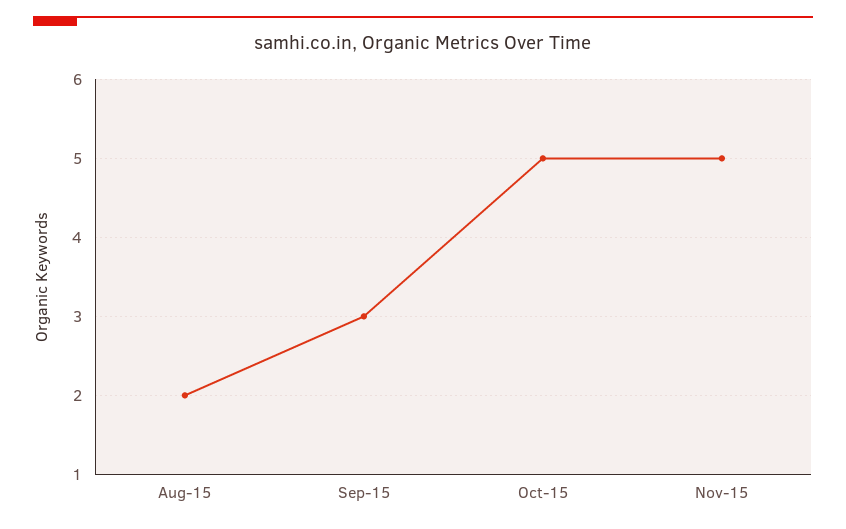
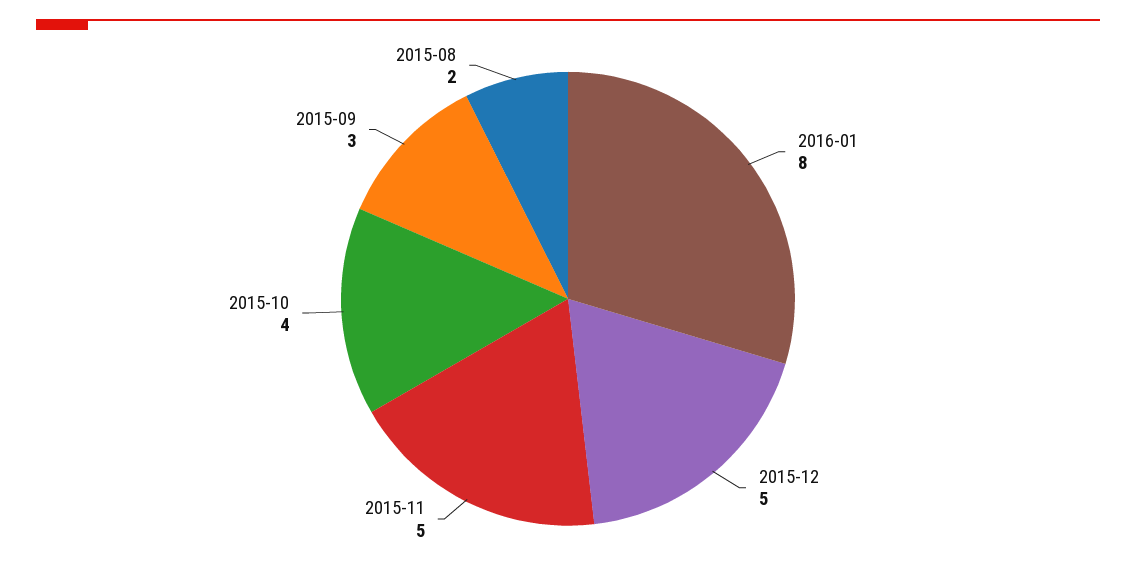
Oct-15: 5 -> 4
2016-01: none -> 8
2015-12: none -> 5

